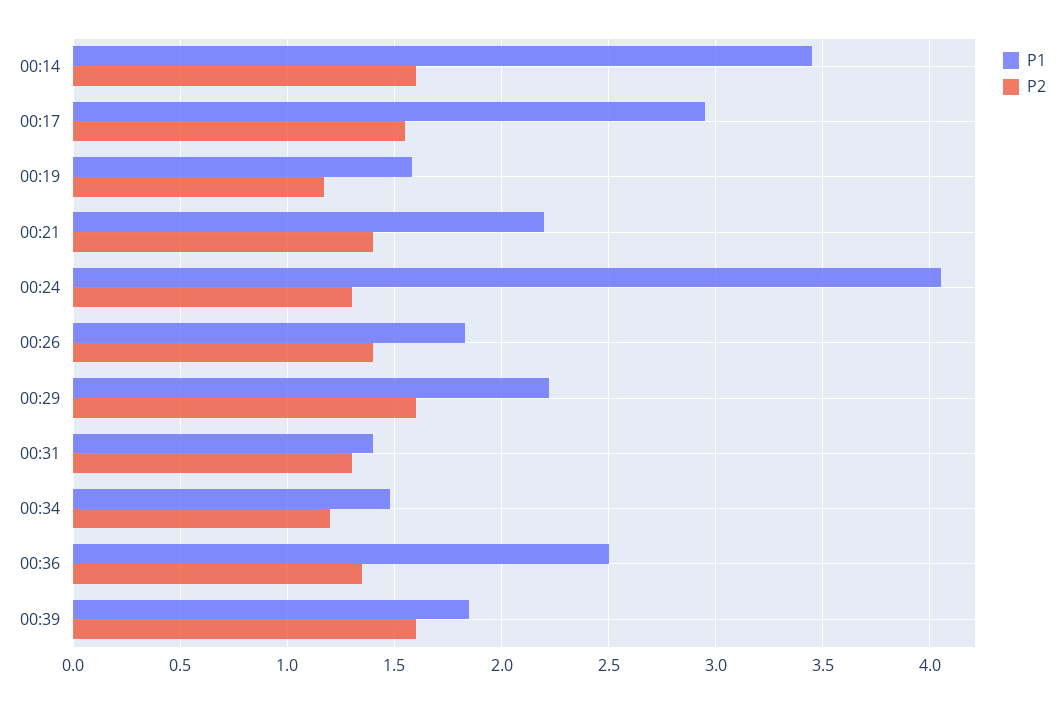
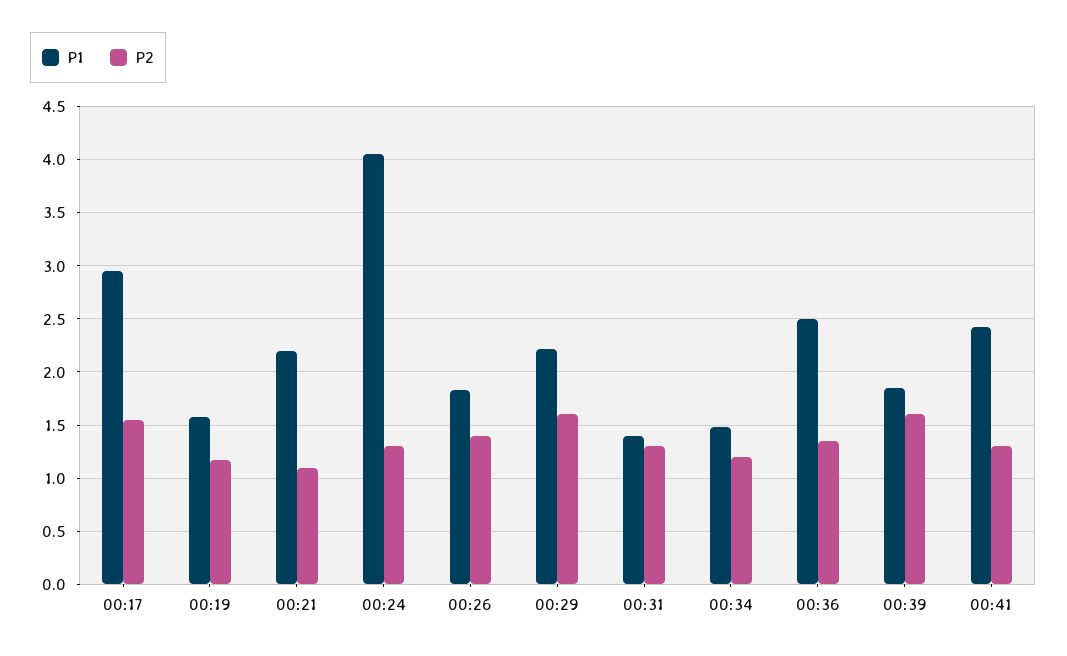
P1, 00:14: 3.45 -> none
P2, 00:14: 1.6 -> none
P2, 00:21: 1.4 -> 1.1
P1, 00:41: none -> 2.4
P2, 00:41: none -> 1.3

